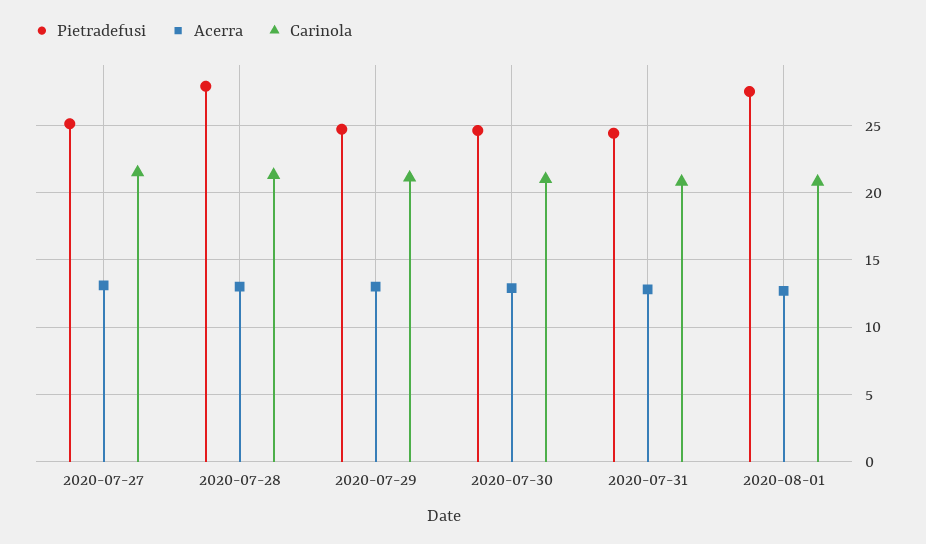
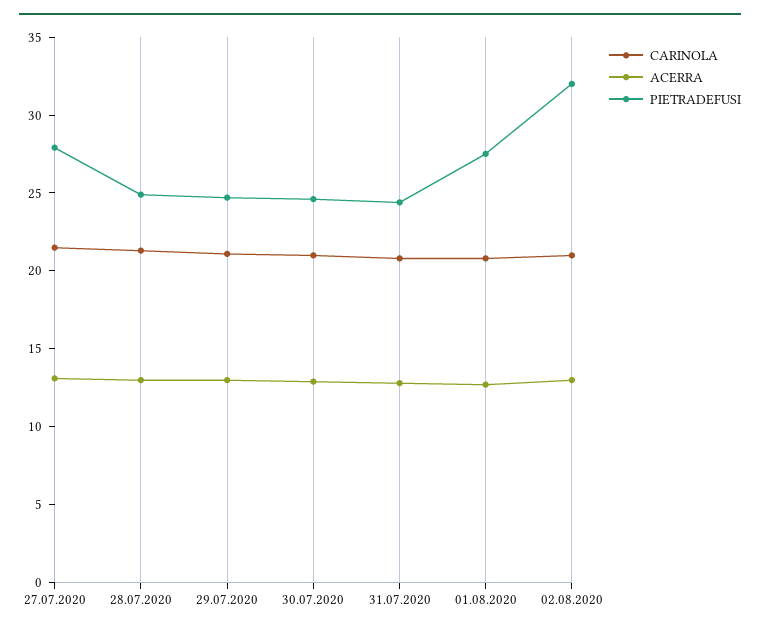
Pietradefusi, 2020-07-27: 25 -> 28
Pietradefusi, 2020-07-28: 28 -> 25
Carinola, 02.08.2020: none -> 21
Acerra, 02.08.2020: none -> 13
Pietradefusi, 02.08.2020: none -> 32

